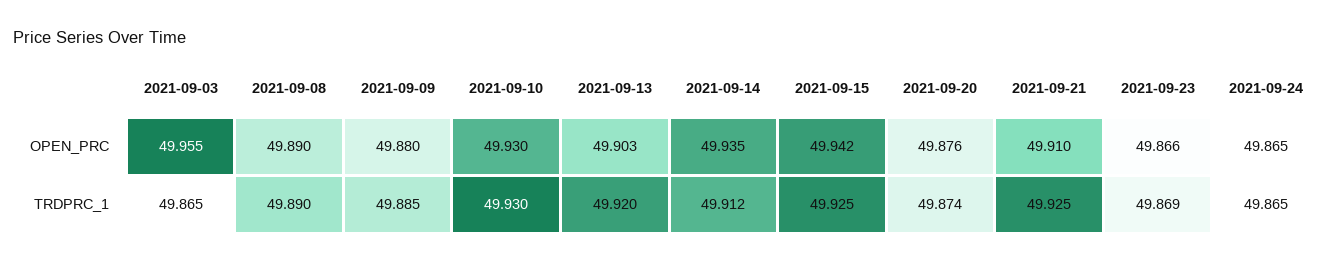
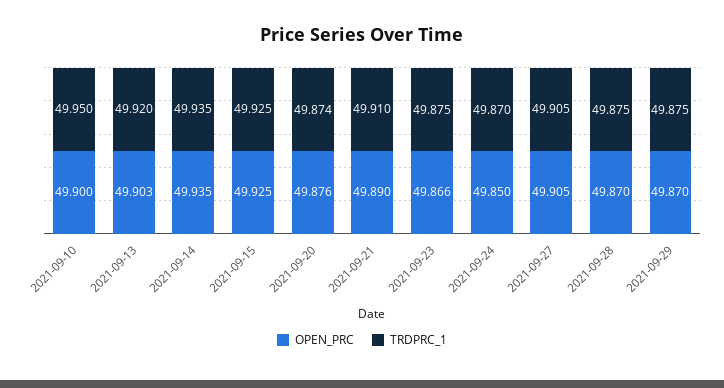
OPEN_PRC, 2021-09-03: 49.955 -> none
OPEN_PRC, 2021-09-08: 49.89 -> none
OPEN_PRC, 2021-09-09: 49.88 -> none
OPEN_PRC, 2021-09-10: 49.93 -> 49.9
OPEN_PRC, 2021-09-15: 49.942 -> 49.925
OPEN_PRC, 2021-09-21: 49.91 -> 49.89
OPEN_PRC, 2021-09-24: 49.865 -> 49.85
TRDPRC_1, 2021-09-03: 49.865 -> none
TRDPRC_1, 2021-09-08: 49.89 -> none
TRDPRC_1, 2021-09-09: 49.885 -> none
TRDPRC_1, 2021-09-10: 49.93 -> 49.95
TRDPRC_1, 2021-09-14: 49.912 -> 49.935
TRDPRC_1, 2021-09-21: 49.925 -> 49.91
TRDPRC_1, 2021-09-23: 49.869 -> 49.875
TRDPRC_1, 2021-09-24: 49.865 -> 49.87
OPEN_PRC, 2021-09-27: none -> 49.905
TRDPRC_1, 2021-09-27: none -> 49.905
OPEN_PRC, 2021-09-28: none -> 49.87
TRDPRC_1, 2021-09-28: none -> 49.875
OPEN_PRC, 2021-09-29: none -> 49.87
TRDPRC_1, 2021-09-29: none -> 49.875

